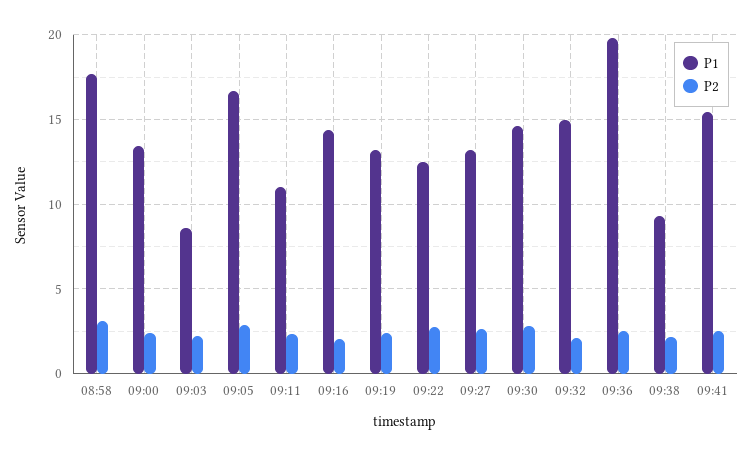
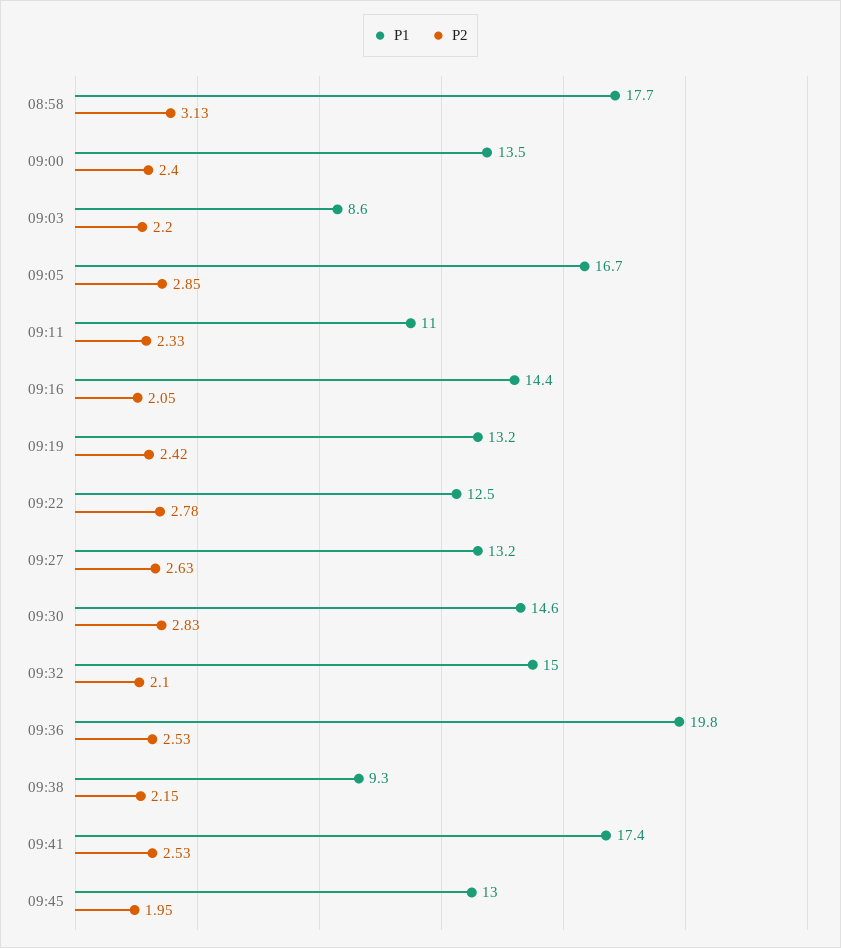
P1, 09:41: 15.5 -> 17.4
P1, 09:45: none -> 13
P2, 09:45: none -> 1.95

